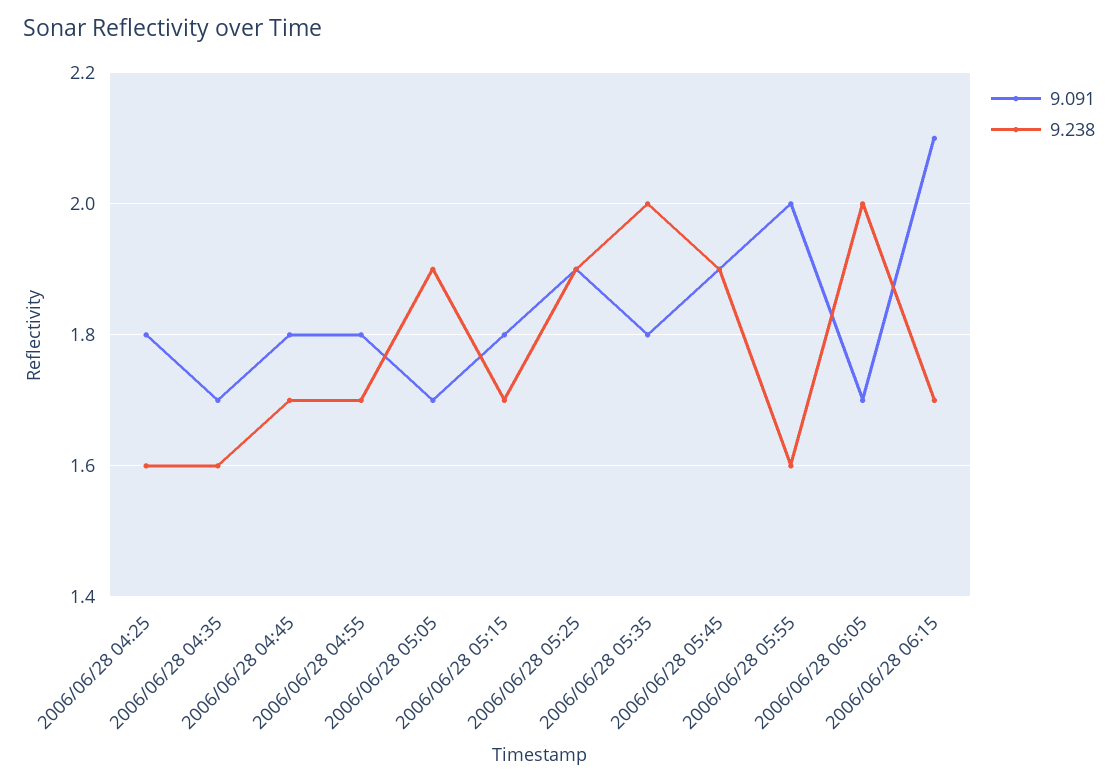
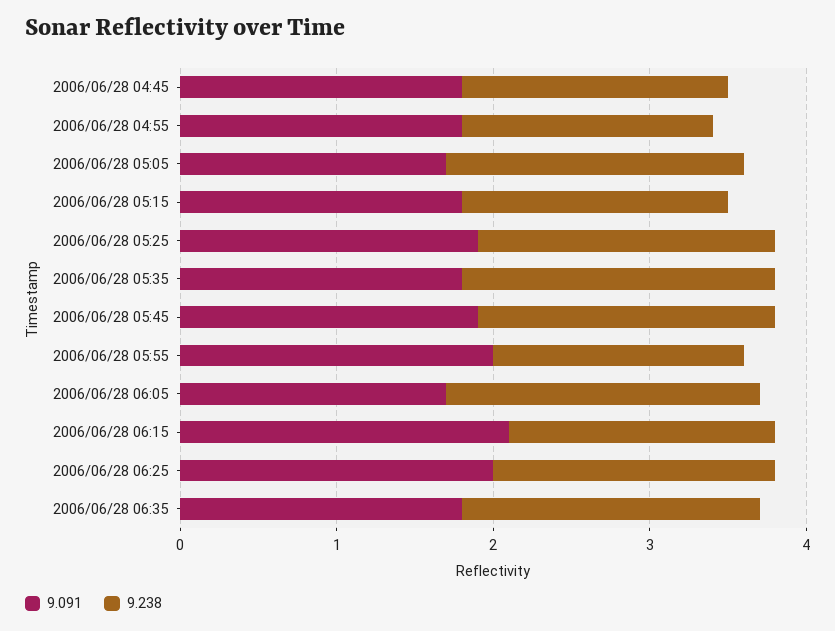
9.091, 2006/06/28 04:25: 1.8 -> none
9.238, 2006/06/28 04:25: 1.6 -> none
9.091, 2006/06/28 04:35: 1.7 -> none
9.238, 2006/06/28 04:35: 1.6 -> none
9.238, 2006/06/28 04:55: 1.7 -> 1.6
9.091, 2006/06/28 06:25: none -> 2
9.238, 2006/06/28 06:25: none -> 1.8
9.091, 2006/06/28 06:35: none -> 1.8
9.238, 2006/06/28 06:35: none -> 1.9

